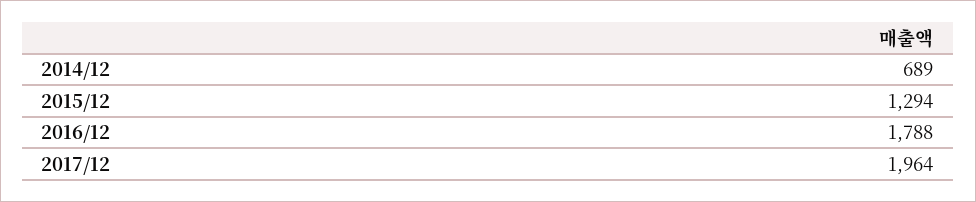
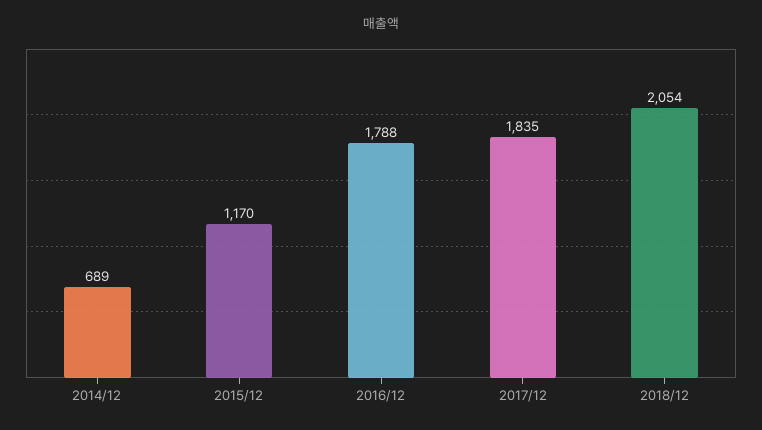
2015/12: 1294 -> 1170
2017/12: 1964 -> 1835
2018/12: none -> 2054

